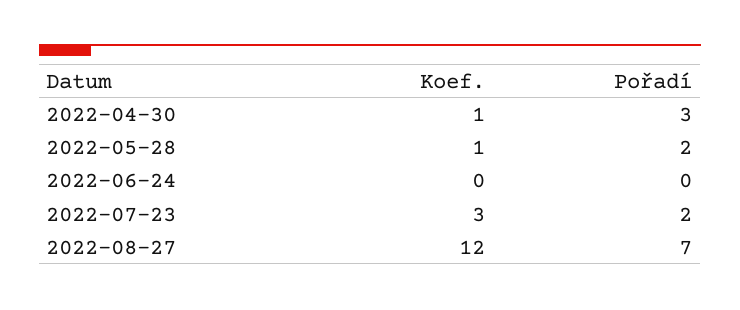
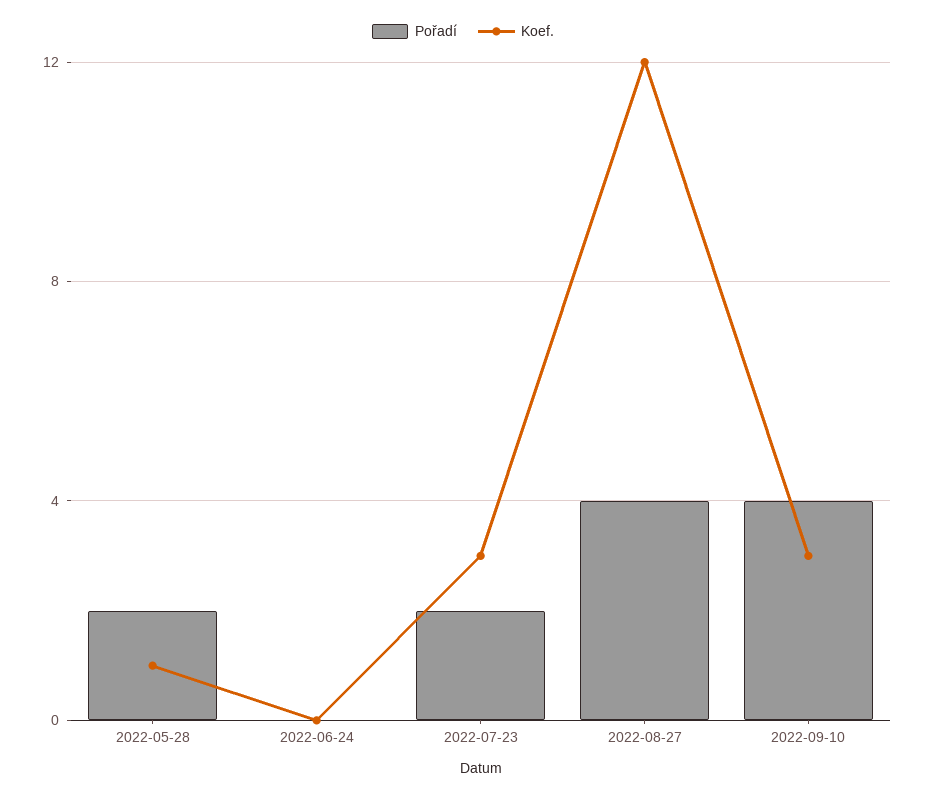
Koef., 2022-04-30: 1 -> none
Pořadí, 2022-04-30: 3 -> none
Pořadí, 2022-08-27: 7 -> 4
Pořadí, 2022-09-10: none -> 4
Koef., 2022-09-10: none -> 3

